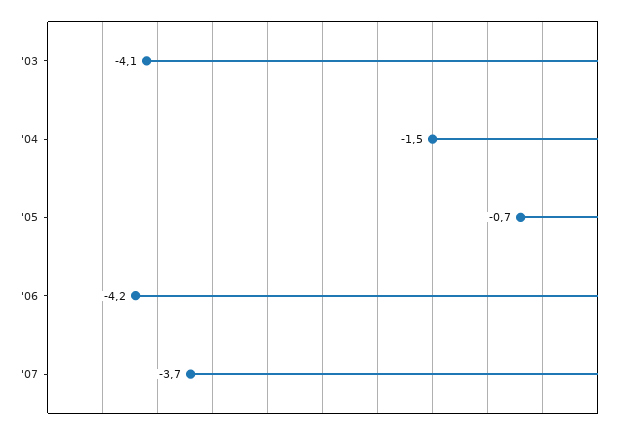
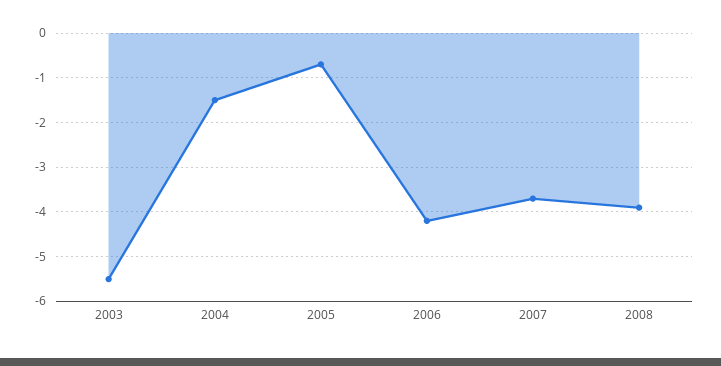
'03: -4.1 -> -5.5
2008: none -> -4

